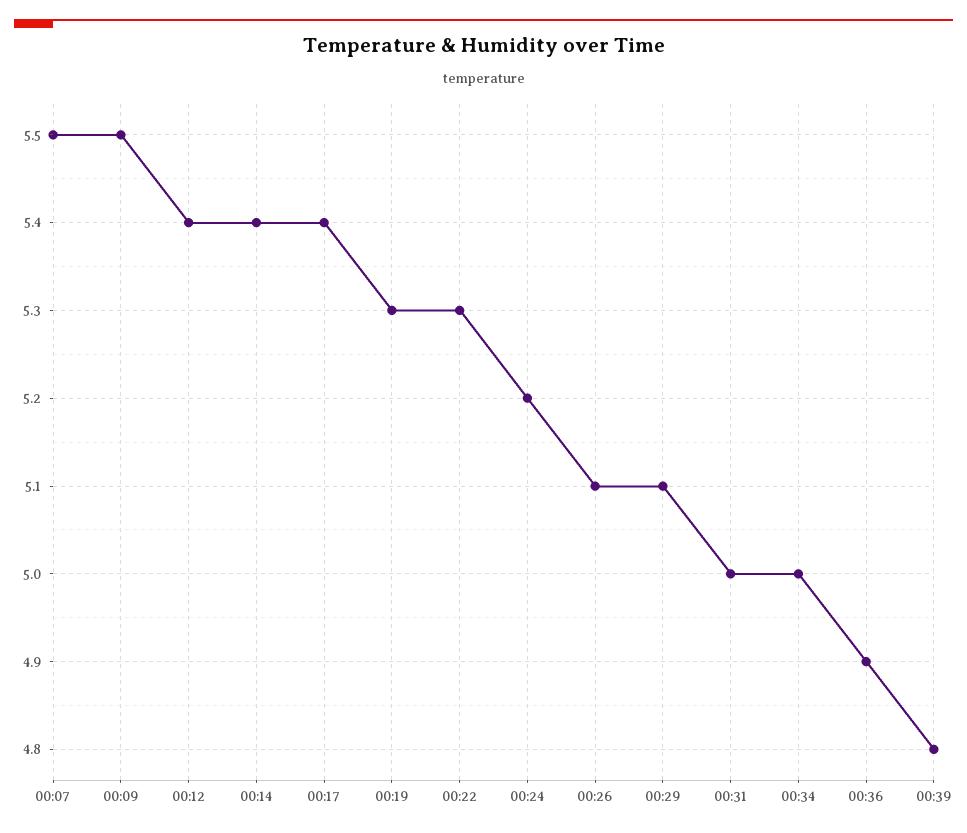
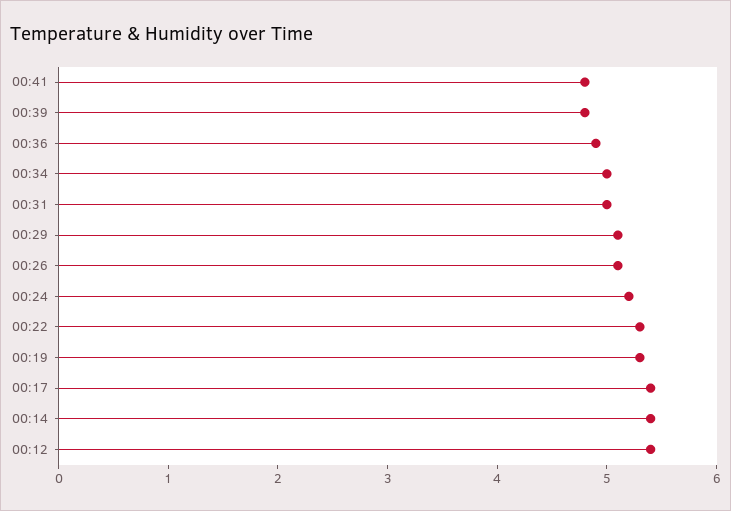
00:07: 5.5 -> none
00:09: 5.5 -> none
00:41: none -> 4.8

